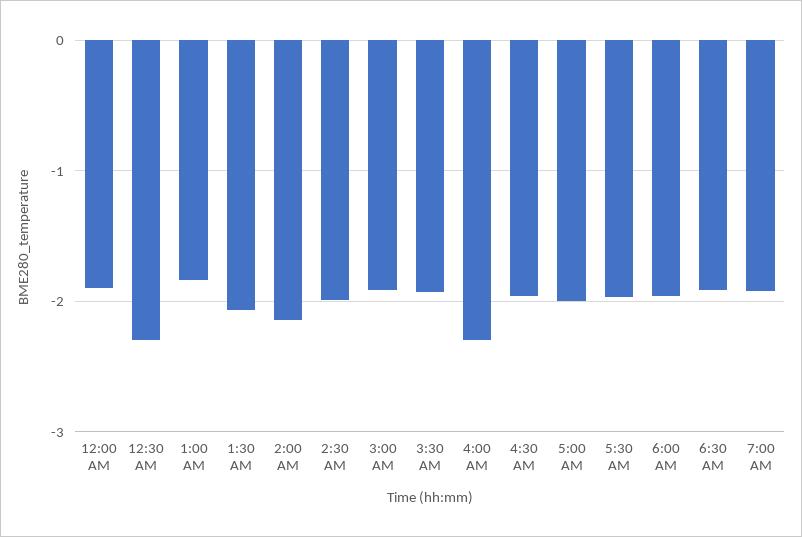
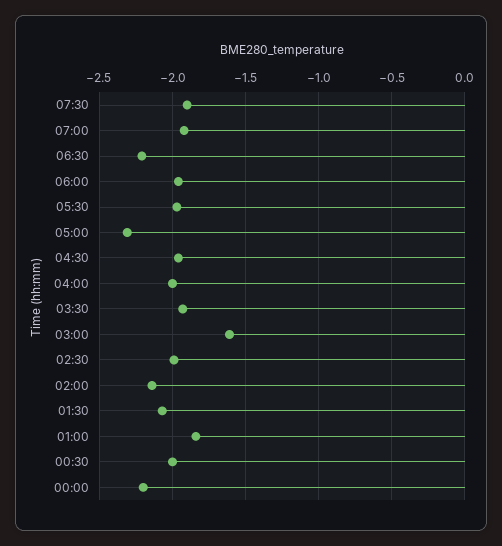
12:00 AM: -1.9 -> -2.2
12:30 AM: -2.3 -> -2
3:00 AM: -1.9 -> -1.6
4:00 AM: -2.3 -> -2
5:00 AM: -2 -> -2.3
6:30 AM: -1.9 -> -2.2
07:30: none -> -1.9

